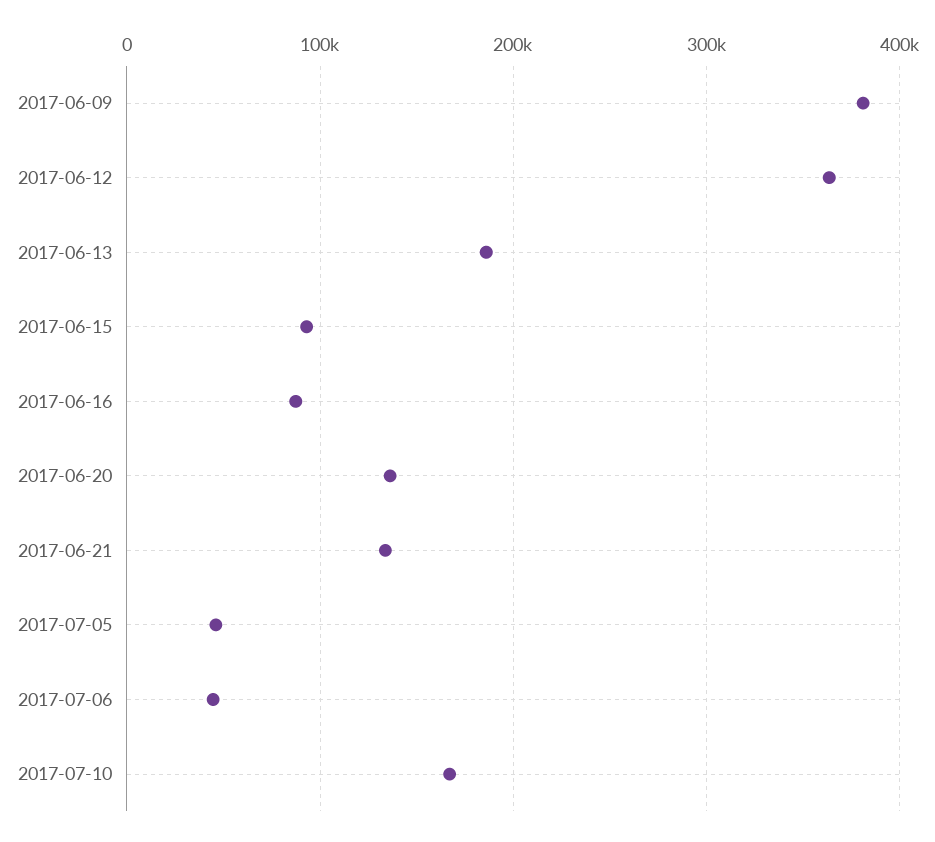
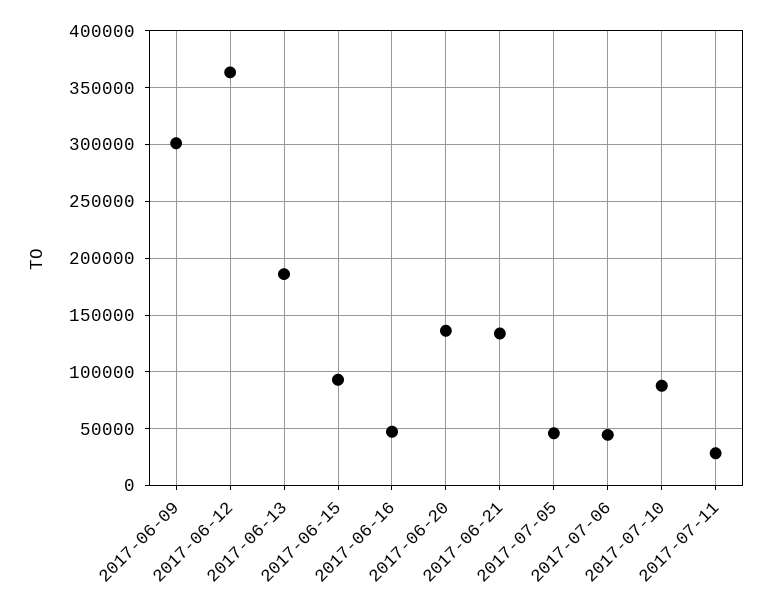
2017-06-09: 380000 -> 300000
2017-06-16: 90000 -> 50000
2017-07-10: 170000 -> 90000
2017-07-11: none -> 30000

